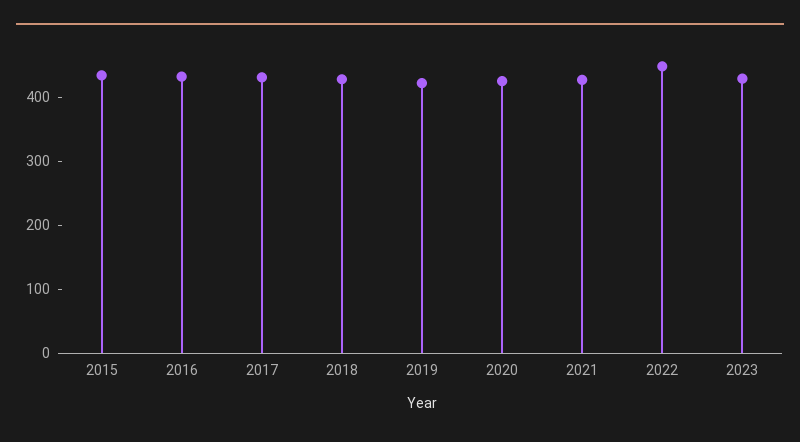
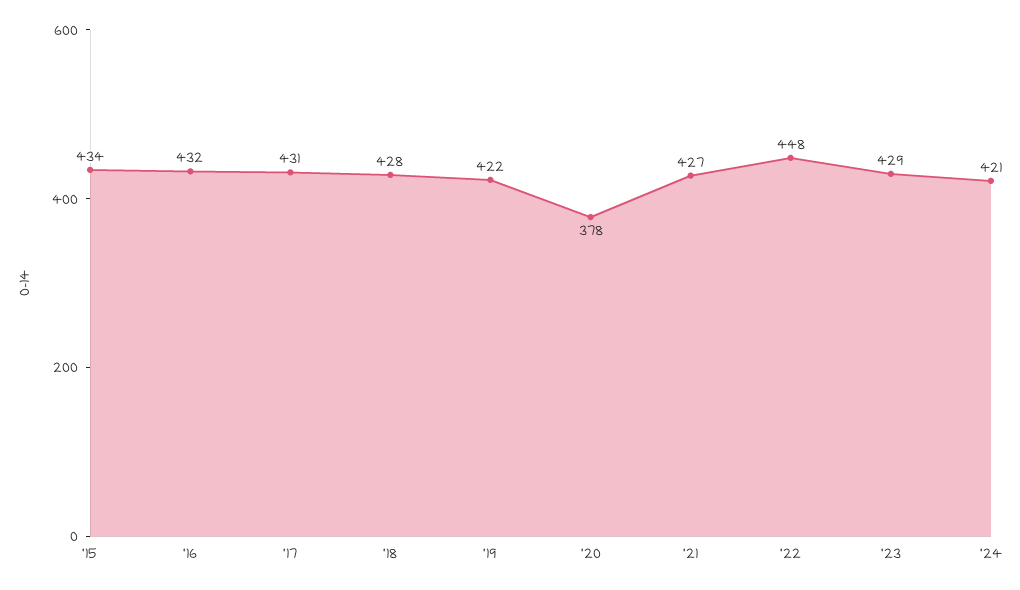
2020: 420 -> 378
'24: none -> 421

